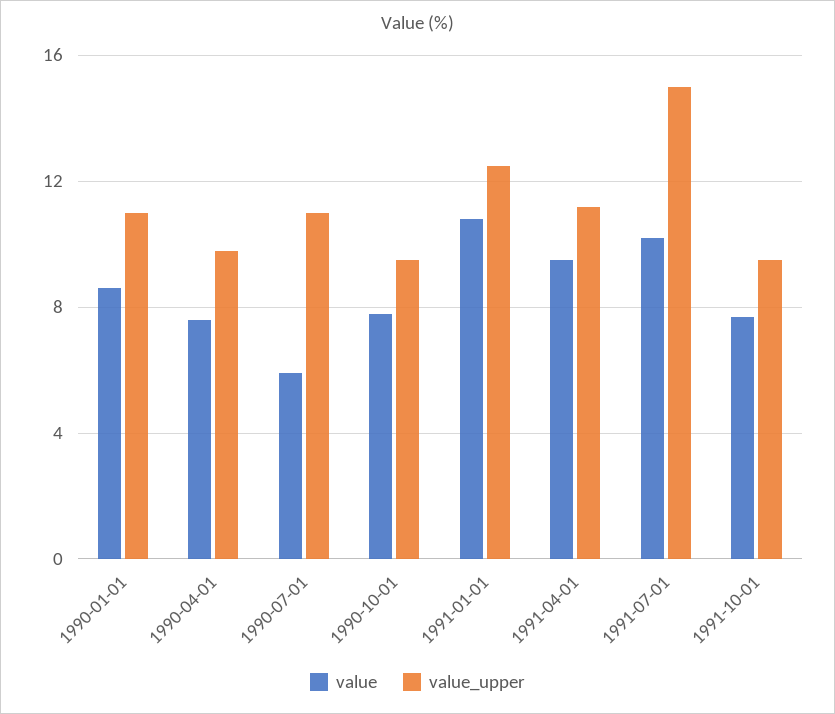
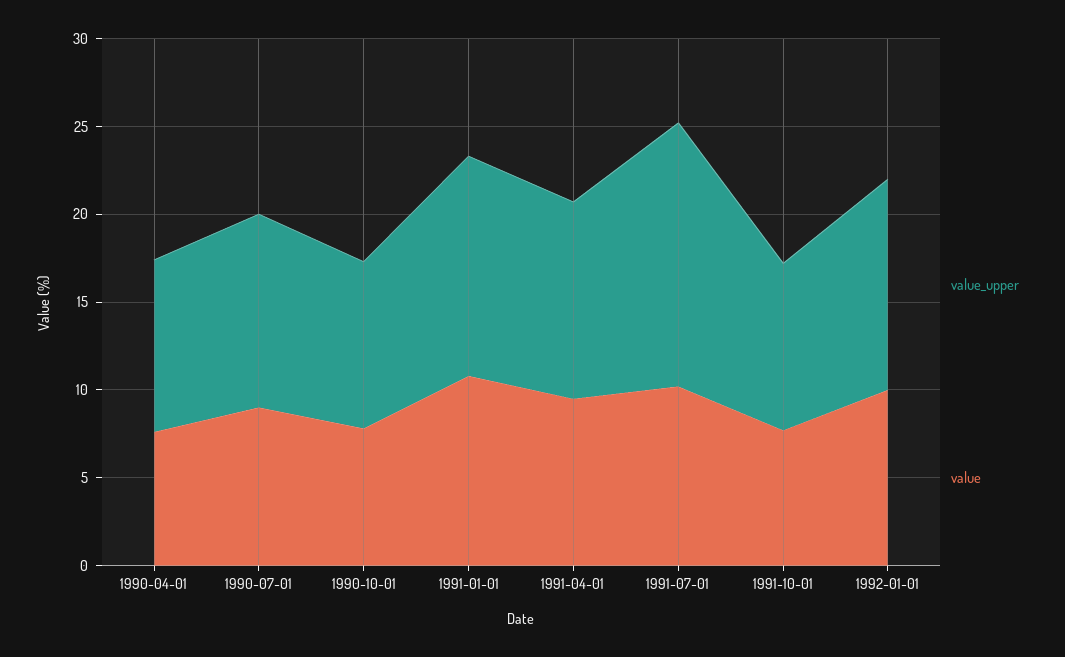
value, 1990-01-01: 8.5 -> none
value_upper, 1990-01-01: 11 -> none
value, 1990-07-01: 6 -> 9
value_upper, 1992-01-01: none -> 12
value, 1992-01-01: none -> 10

